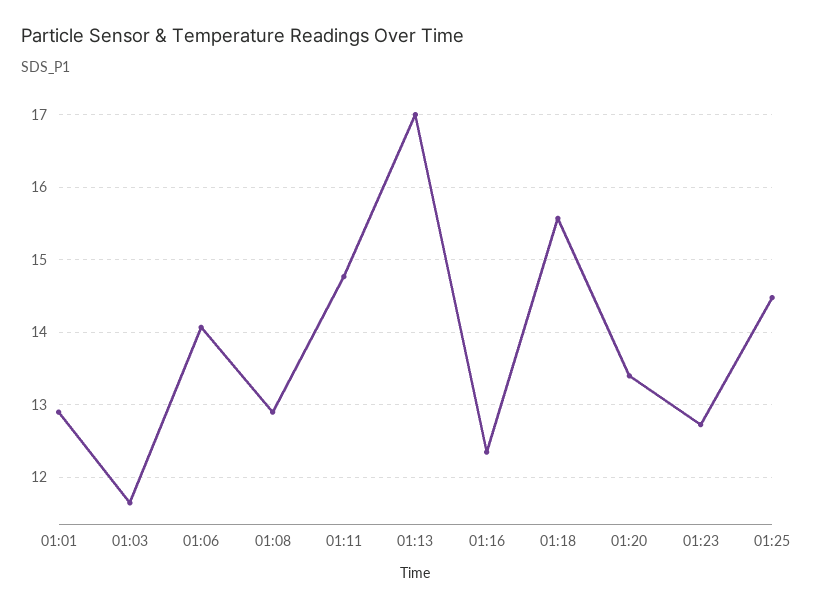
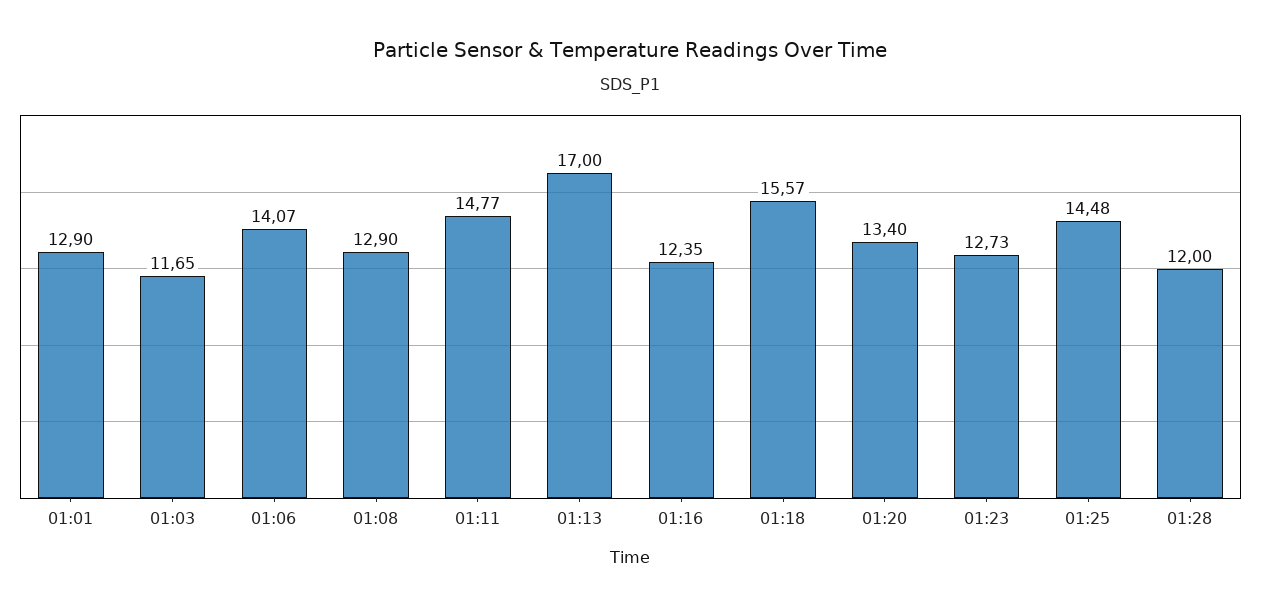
01:28: none -> 12

